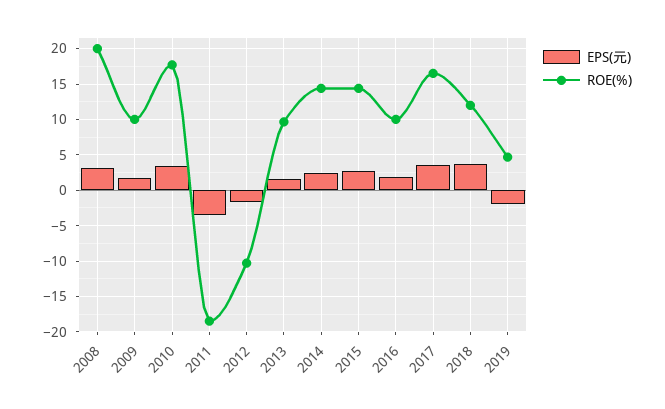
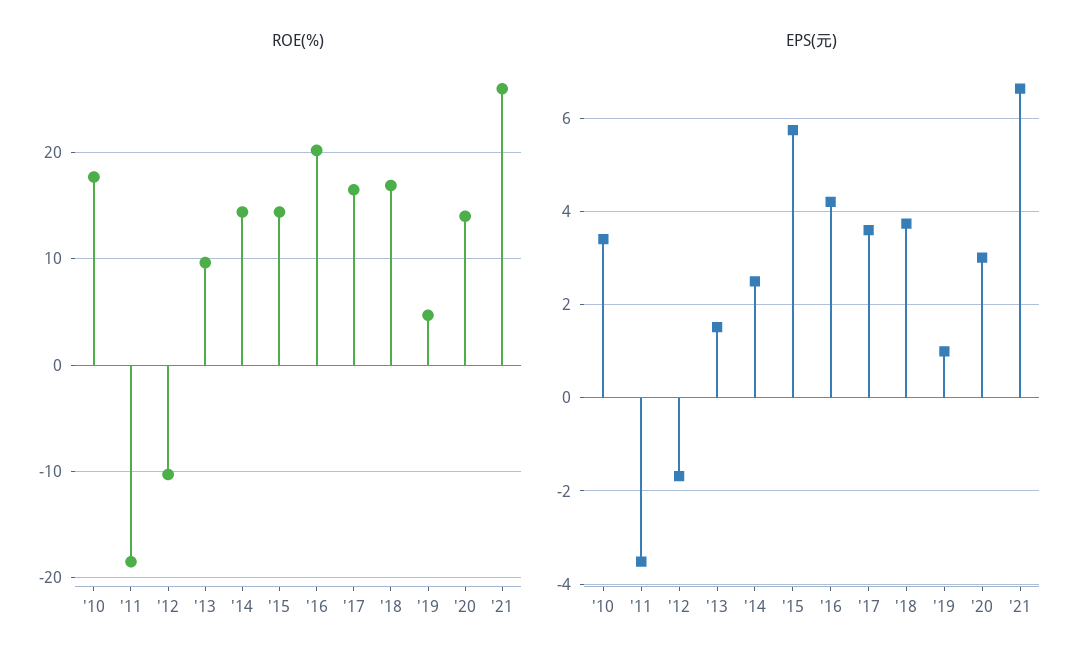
EPS(元), 2008: 3 -> none
ROE(%), 2008: 20 -> none
EPS(元), 2009: 2 -> none
ROE(%), 2009: 10 -> none
EPS(元), 2015: 3 -> 5.8
EPS(元), 2016: 2 -> 4.2
ROE(%), 2016: 10 -> 20
ROE(%), 2018: 12 -> 17
EPS(元), 2019: -2 -> 1
ROE(%), '20: none -> 14
ROE(%), '21: none -> 26
EPS(元), '20: none -> 3
EPS(元), '21: none -> 6.6

